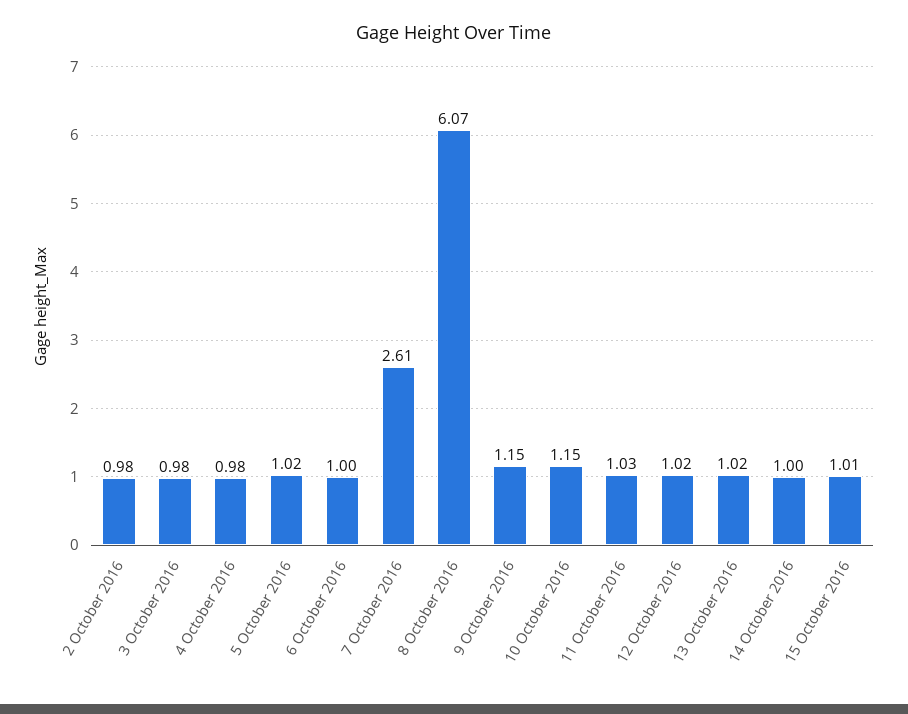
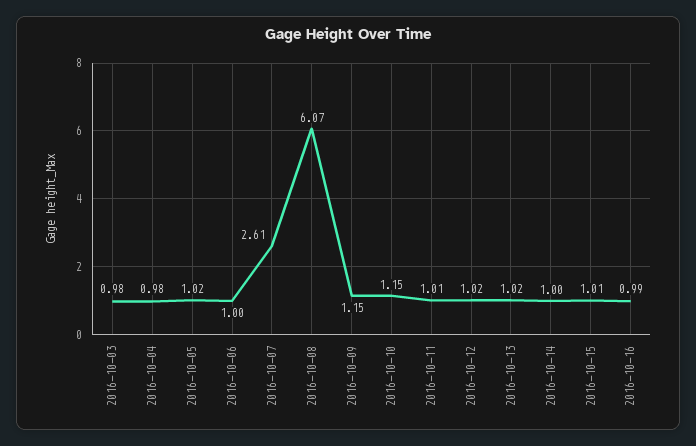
2 October 2016: 0.98 -> none
11 October 2016: 1.03 -> 1.01
2016-10-16: none -> 0.99

